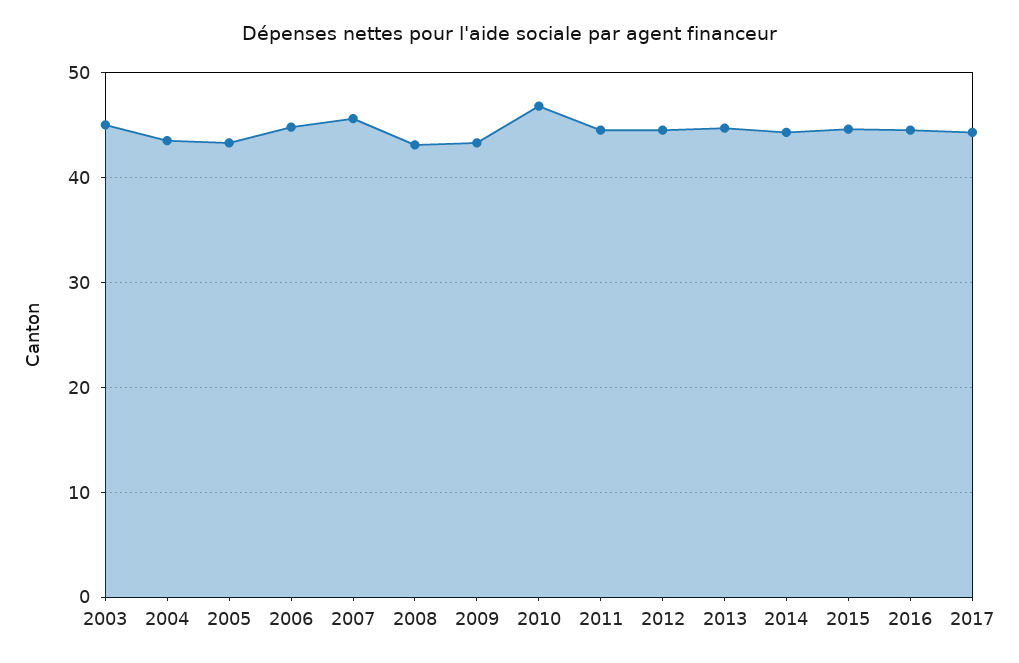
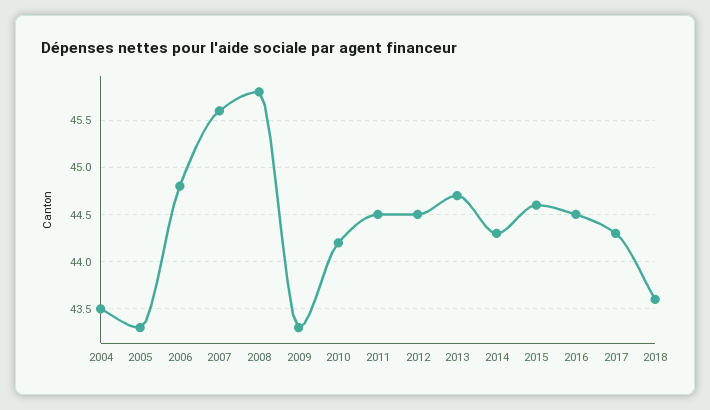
2003: 45 -> none
2008: 43 -> 45.8
2010: 47 -> 44.2
2018: none -> 43.6

